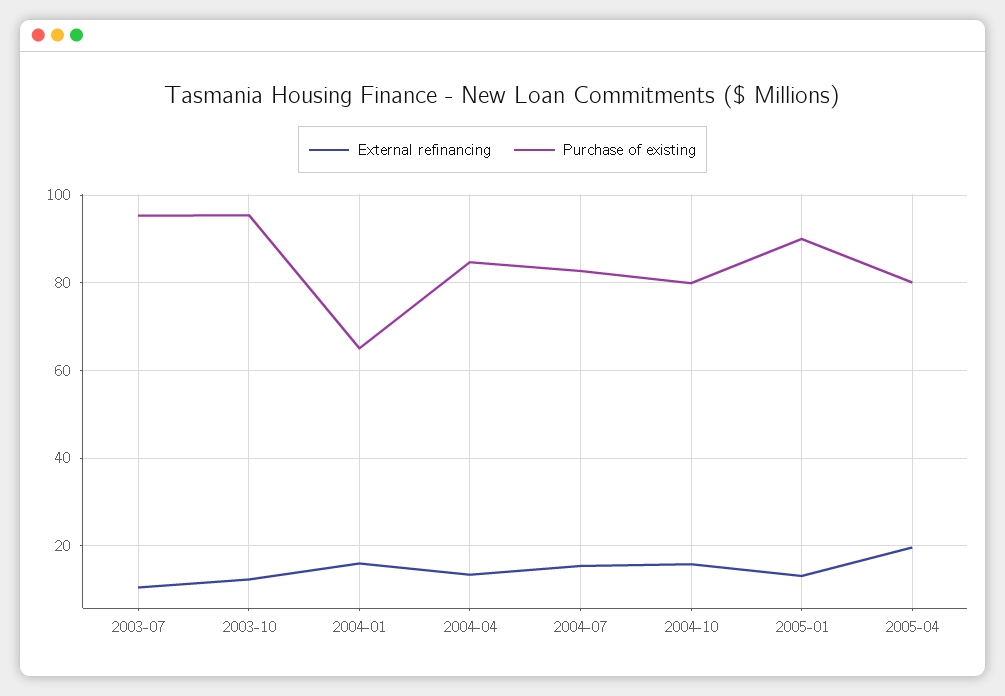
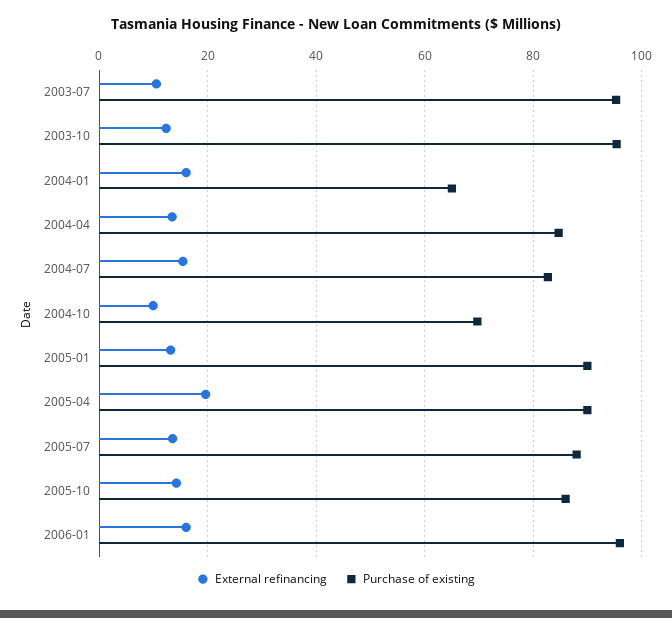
External refinancing, 2004-10: 16 -> 10
Purchase of existing, 2004-10: 80 -> 70
Purchase of existing, 2005-04: 80 -> 90
External refinancing, 2005-07: none -> 14
Purchase of existing, 2005-07: none -> 88
External refinancing, 2005-10: none -> 14
Purchase of existing, 2005-10: none -> 86
External refinancing, 2006-01: none -> 16
Purchase of existing, 2006-01: none -> 96

